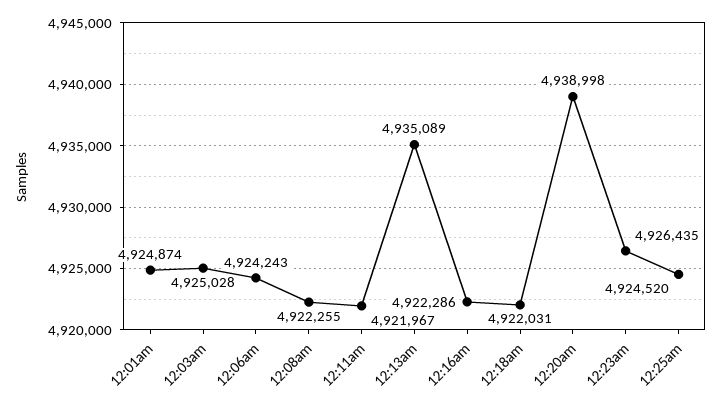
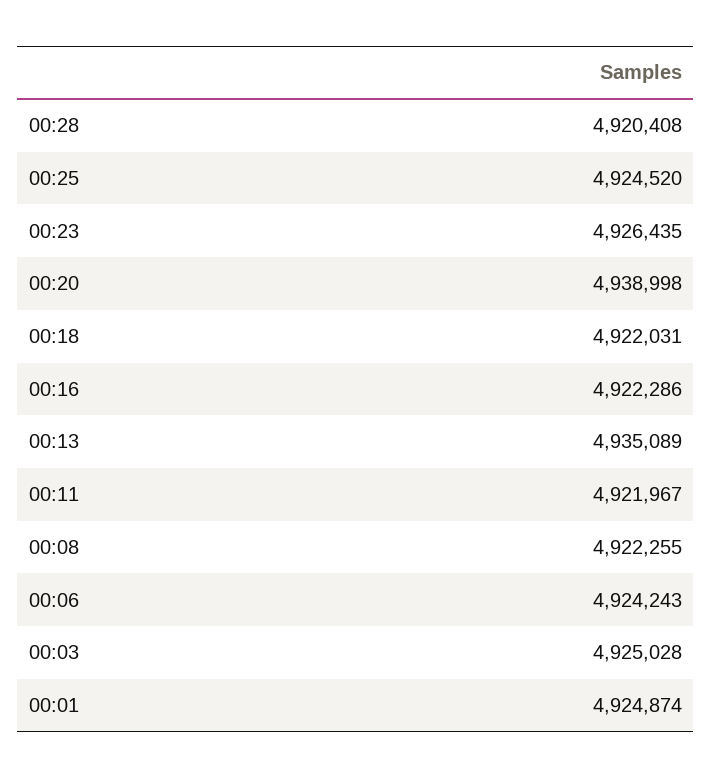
00:28: none -> 4920408

